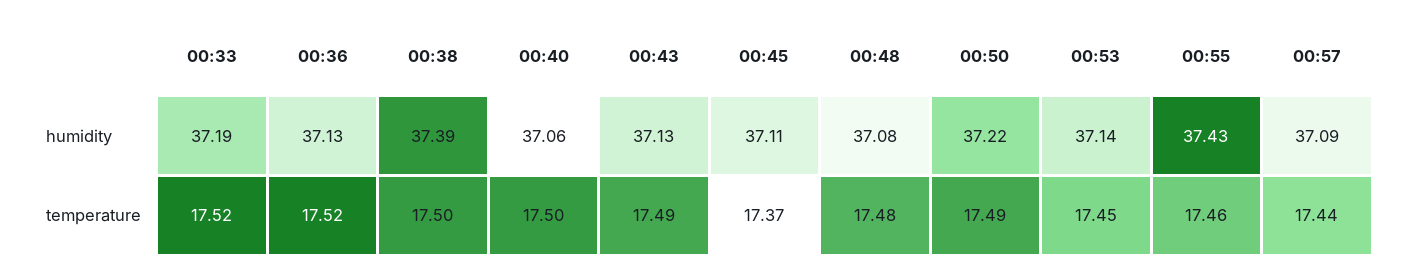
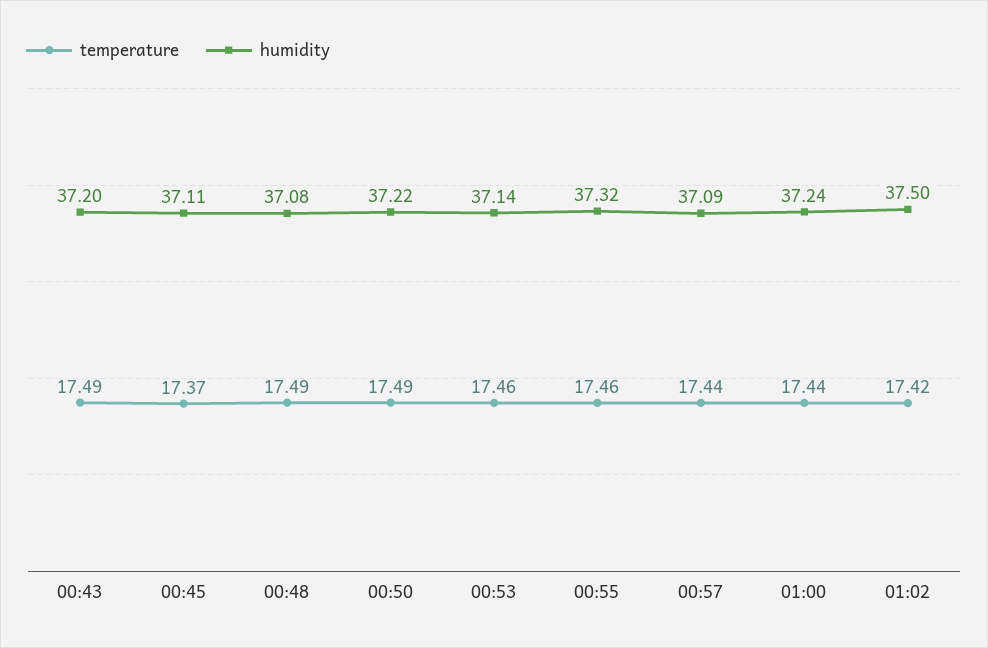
humidity, 00:33: 37.19 -> none
humidity, 00:36: 37.13 -> none
humidity, 00:38: 37.39 -> none
humidity, 00:40: 37.06 -> none
humidity, 00:43: 37.13 -> 37.2
humidity, 00:55: 37.43 -> 37.32
temperature, 00:33: 17.52 -> none
temperature, 00:36: 17.52 -> none
temperature, 00:38: 17.5 -> none
temperature, 00:40: 17.5 -> none
temperature, 00:48: 17.48 -> 17.49
temperature, 00:53: 17.45 -> 17.46
temperature, 01:00: none -> 17.44
humidity, 01:00: none -> 37.24
temperature, 01:02: none -> 17.42
humidity, 01:02: none -> 37.5

